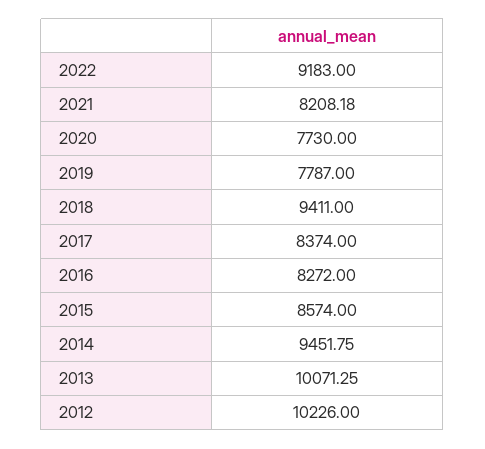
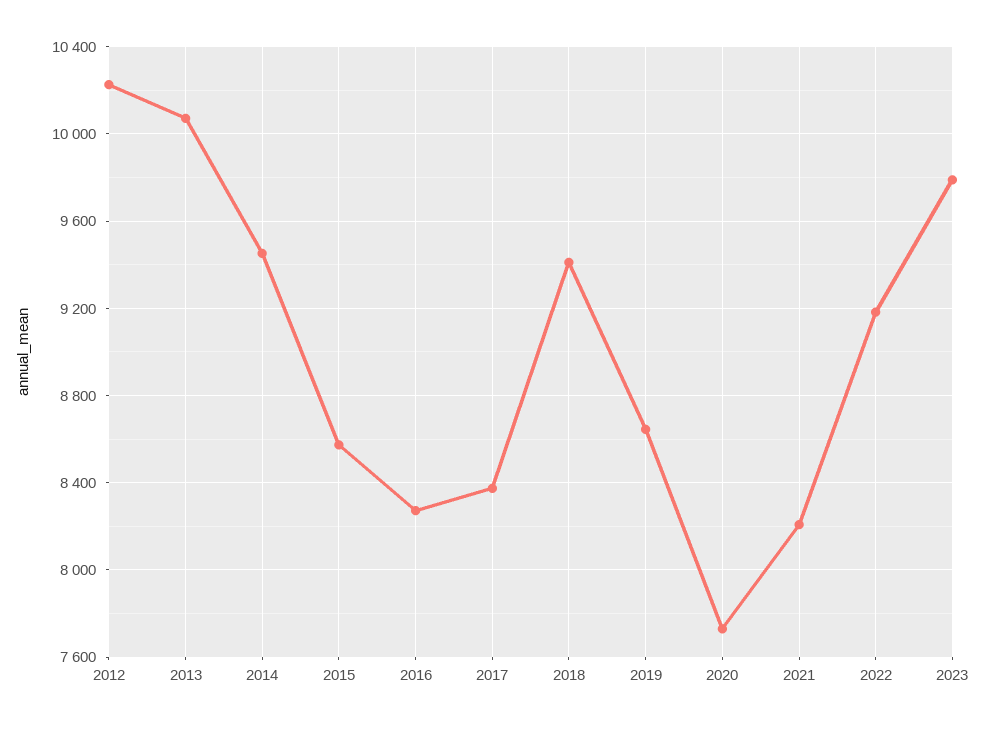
2019: 7787 -> 8650
2023: none -> 9800

